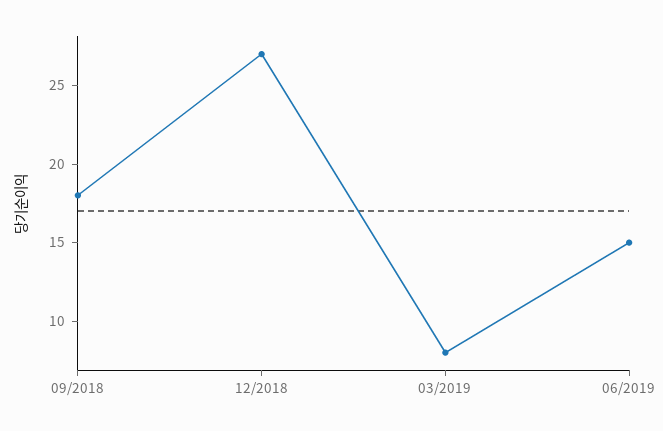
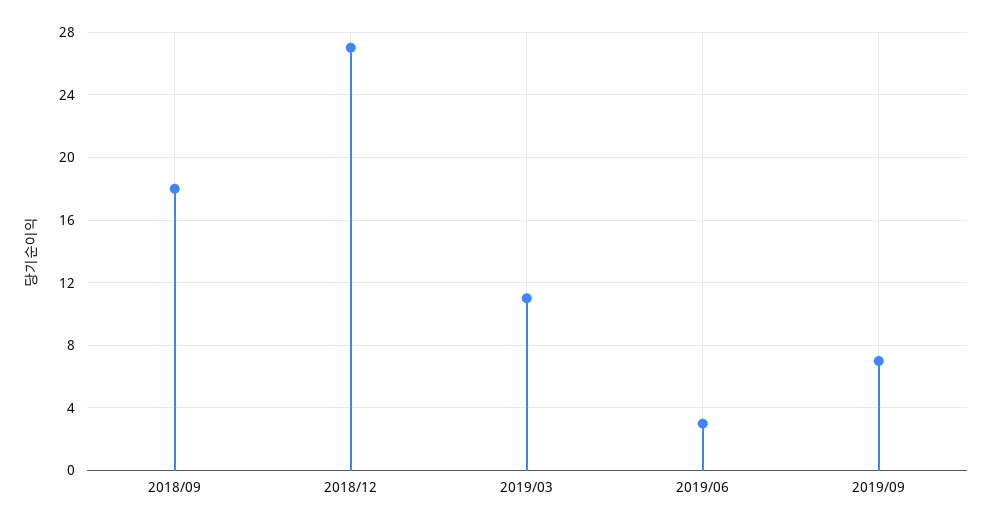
03/2019: 8 -> 11
06/2019: 15 -> 3
2019/09: none -> 7

